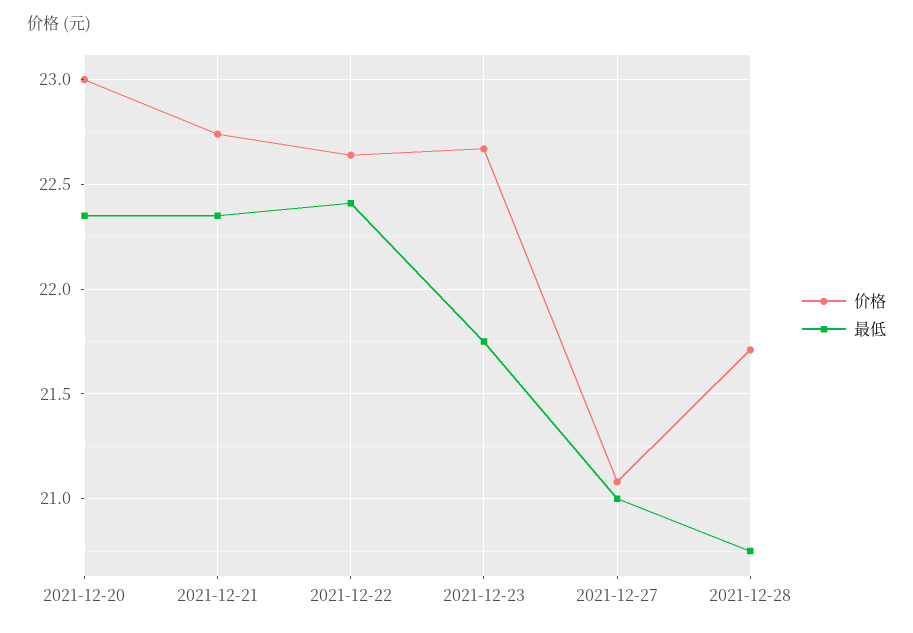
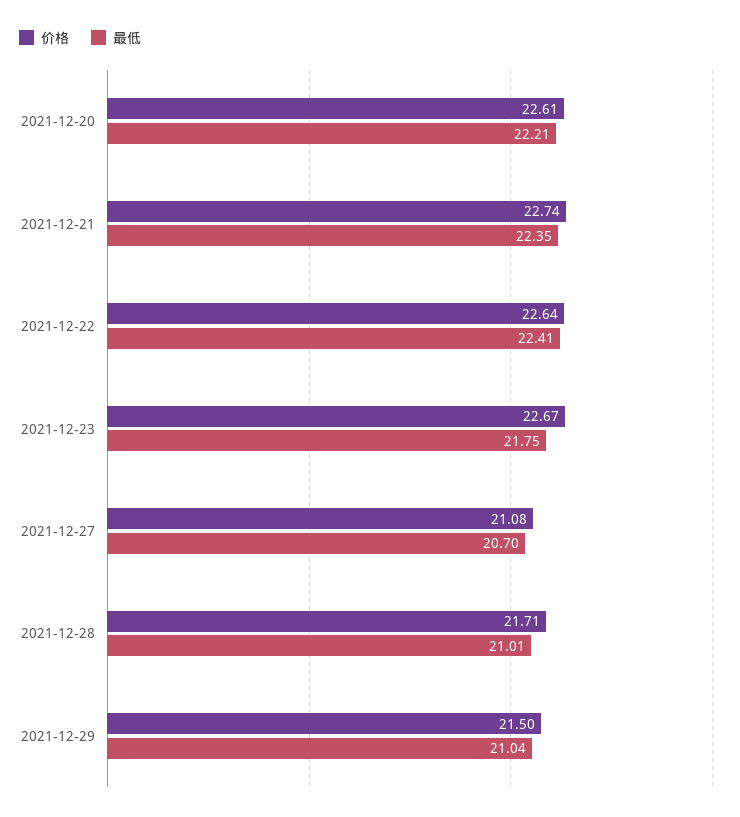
价格, 2021-12-20: 23 -> 22.61
最低, 2021-12-20: 22.35 -> 22.21
最低, 2021-12-27: 21 -> 20.7
最低, 2021-12-28: 20.75 -> 21.01
价格, 2021-12-29: none -> 21.5
最低, 2021-12-29: none -> 21.04

